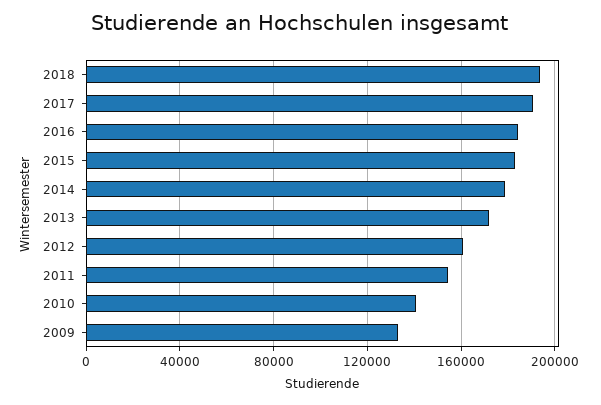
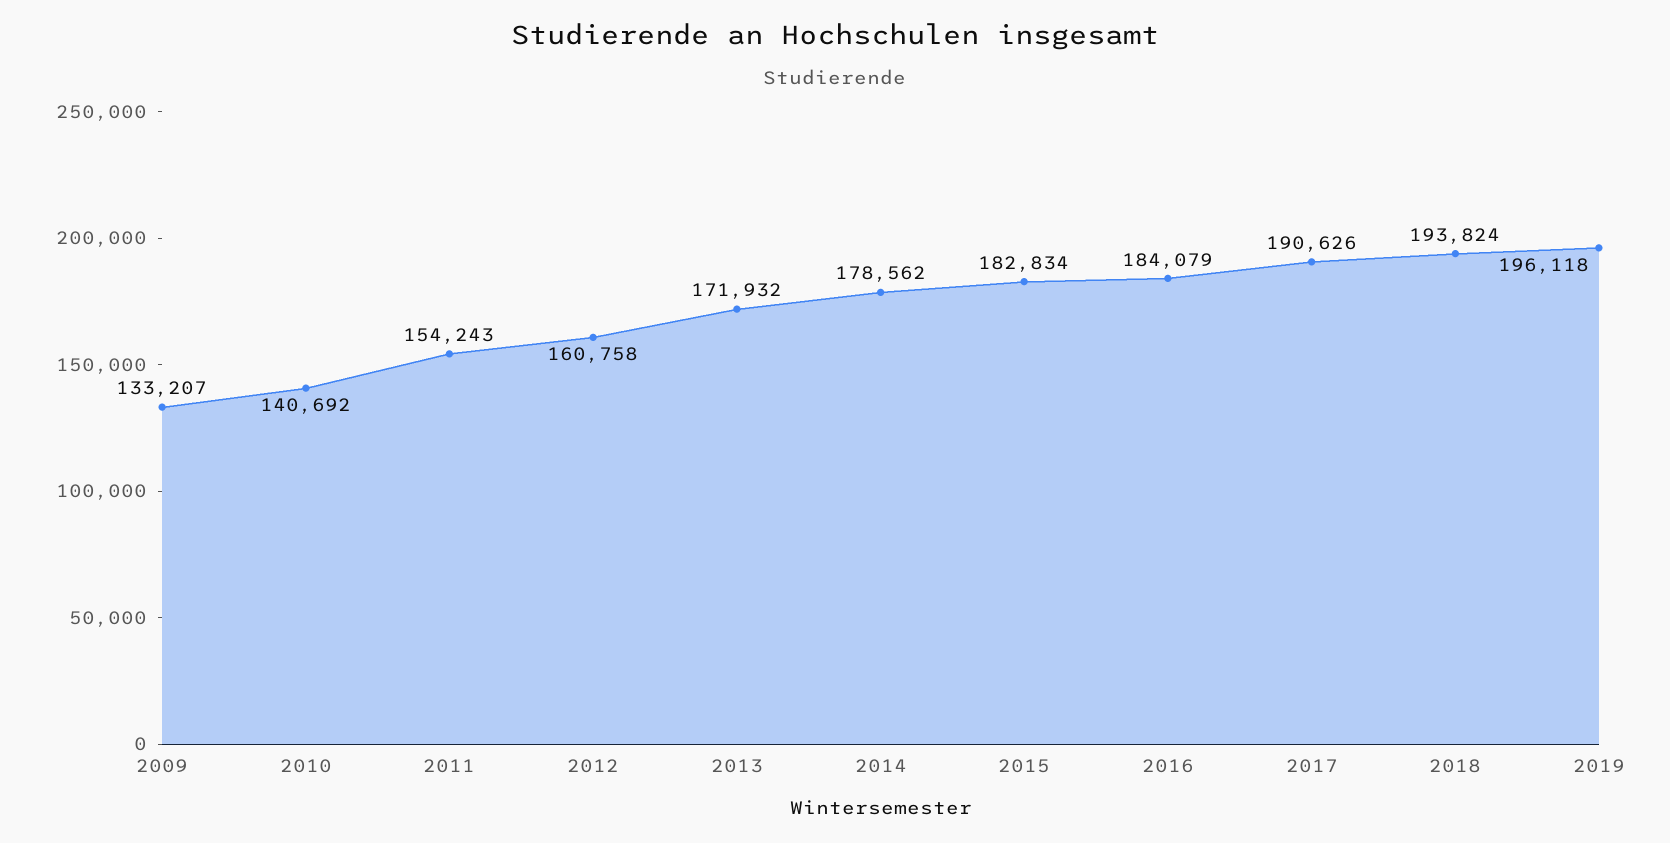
2019: none -> 196118

